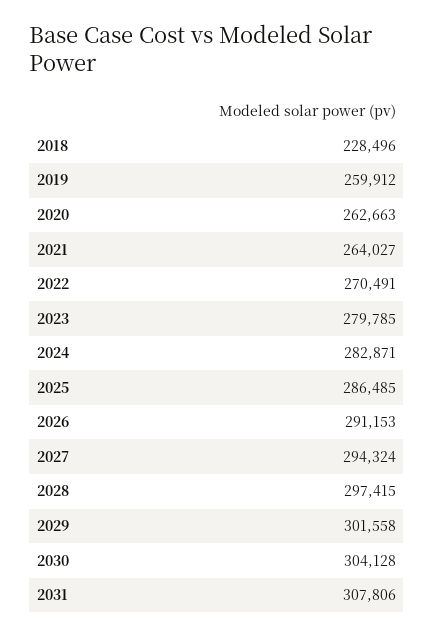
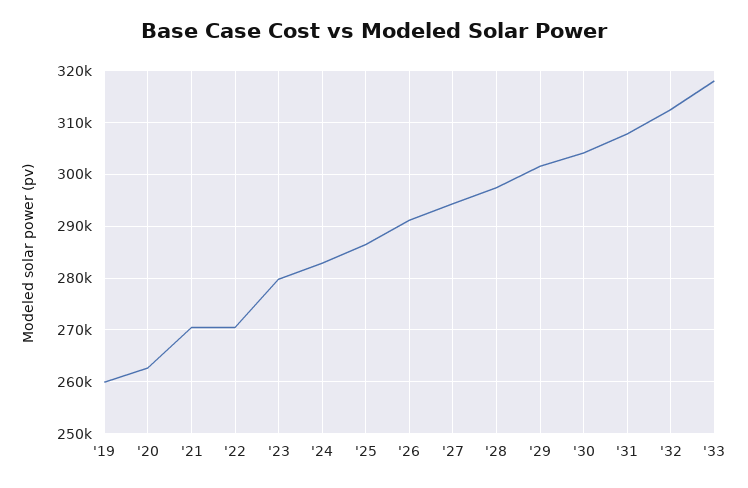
2018: 228496 -> none
2021: 264027 -> 270000
'32: none -> 312000
'33: none -> 318000

